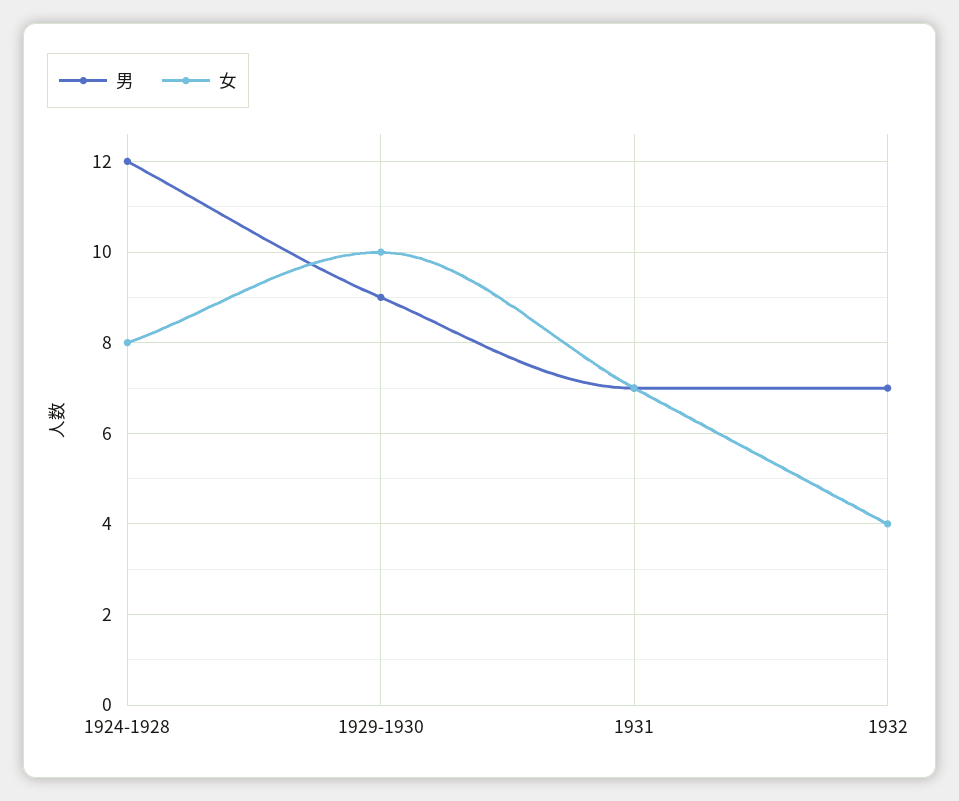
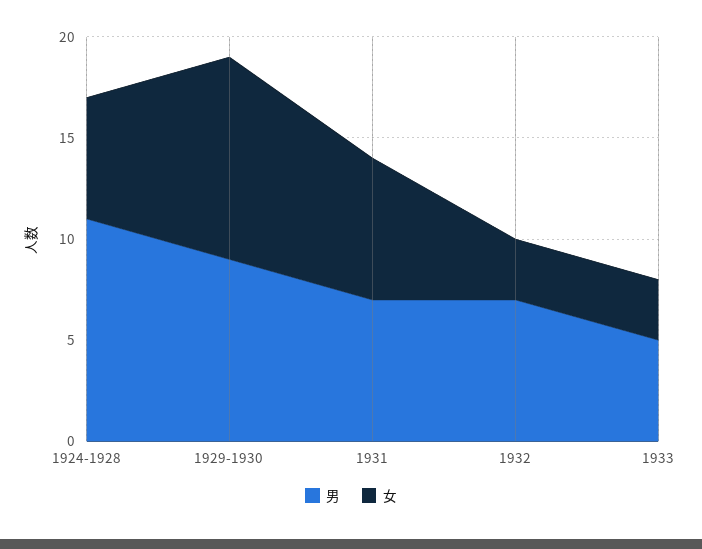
男, 1924-1928: 12 -> 11
女, 1924-1928: 8 -> 6
女, 1932: 4 -> 3
男, 1933: none -> 5
女, 1933: none -> 3

